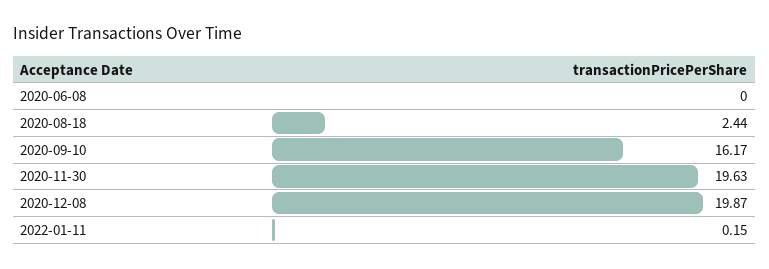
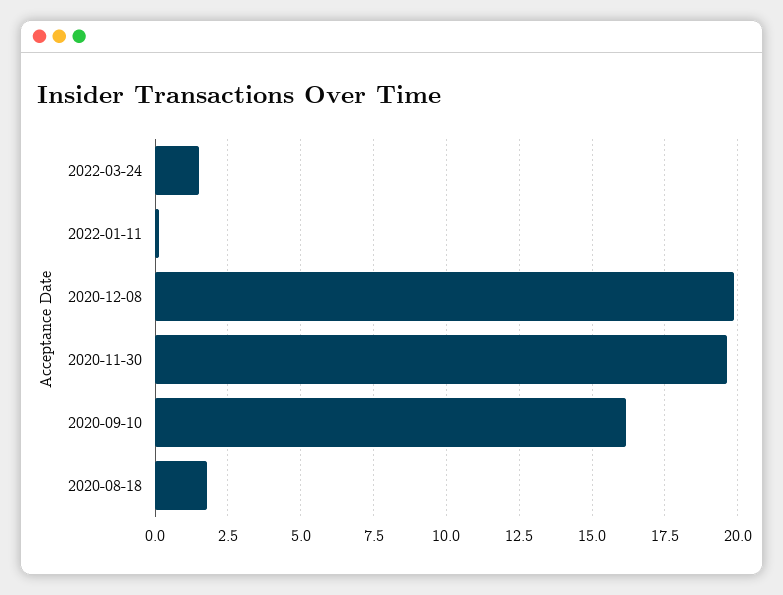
2020-06-08: 0 -> none
2020-08-18: 2.44 -> 1.75
2022-03-24: none -> 1.5

